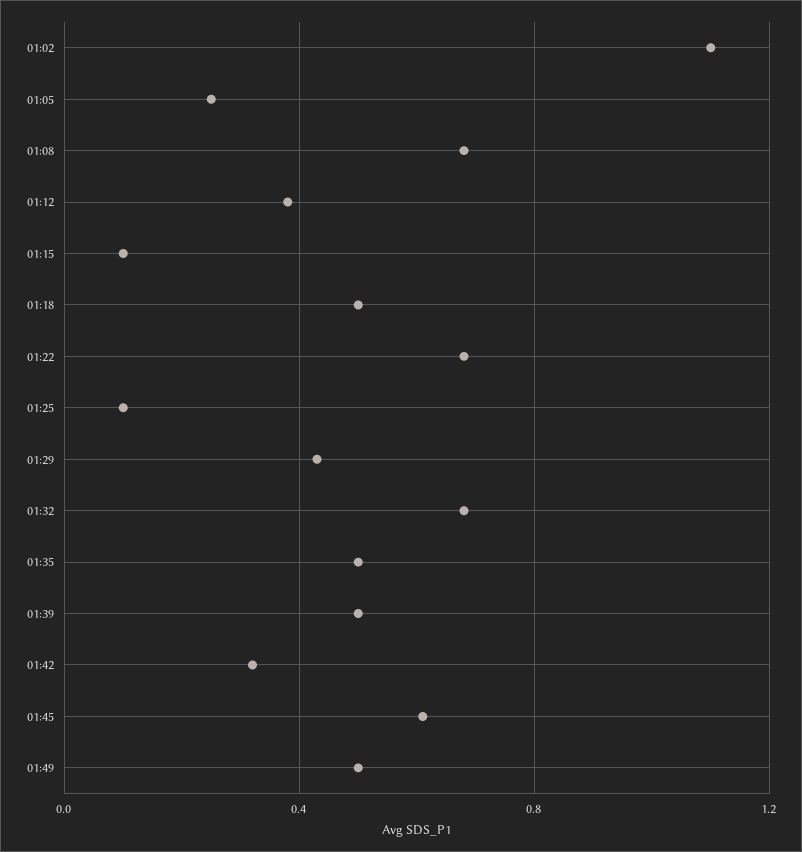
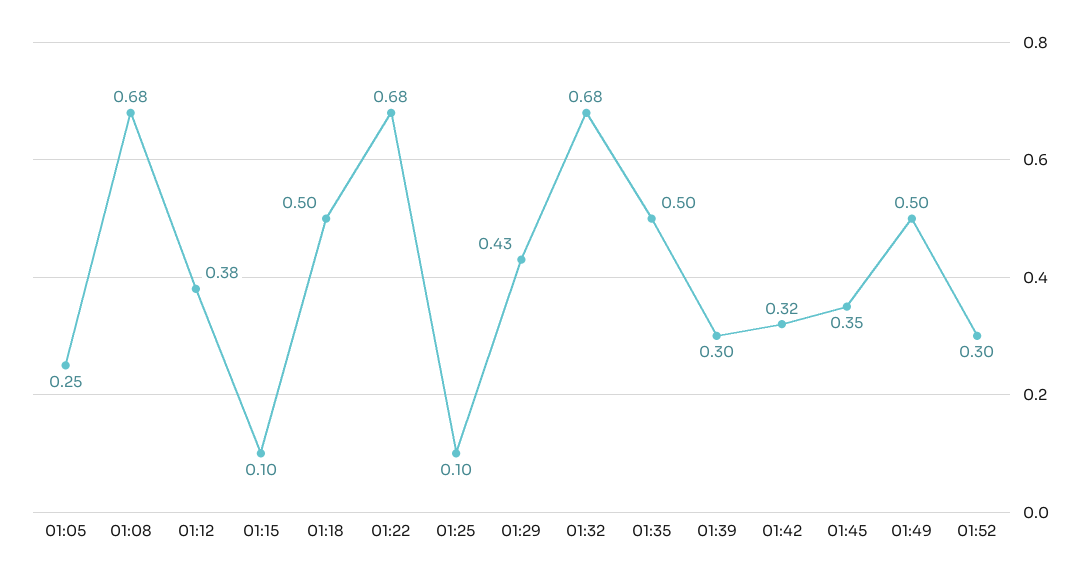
01:02: 1.1 -> none
01:39: 0.5 -> 0.3
01:45: 0.6 -> 0.35
01:52: none -> 0.3

